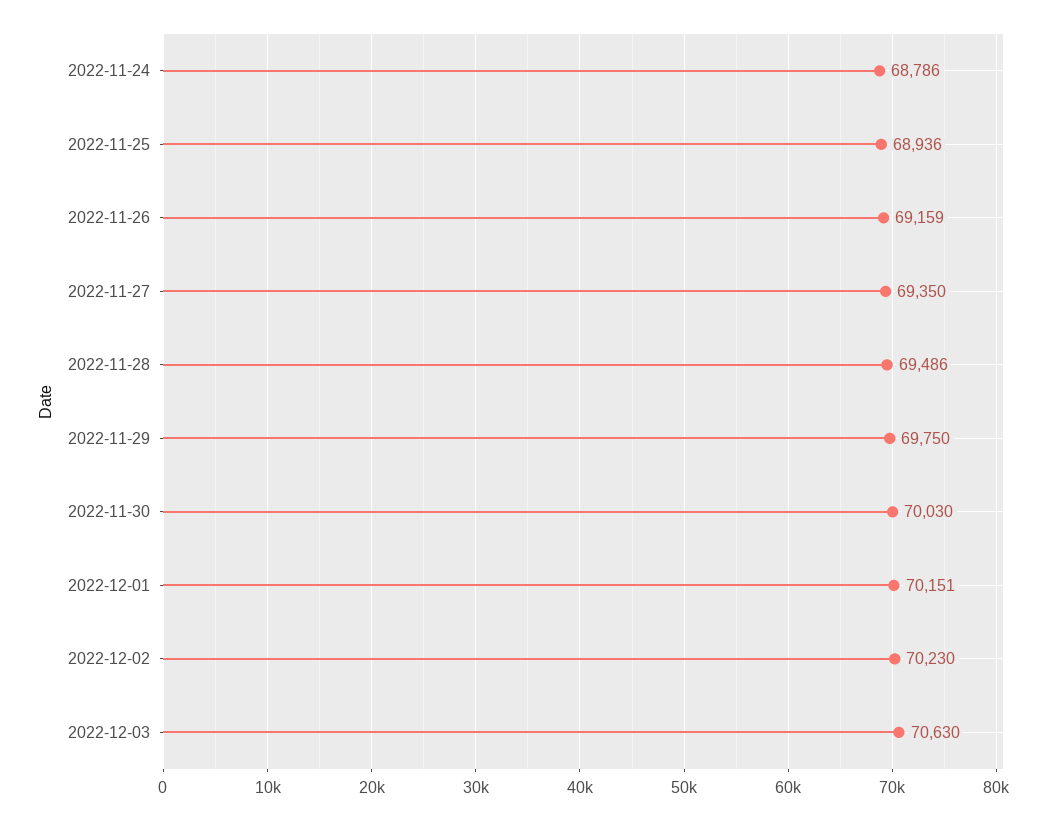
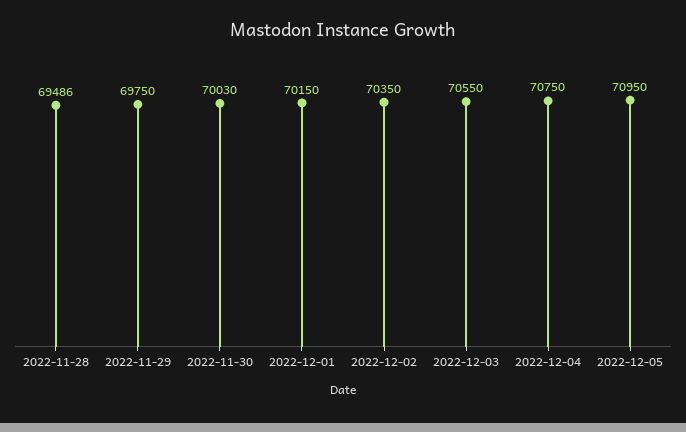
2022-11-24: 68786 -> none
2022-11-25: 68936 -> none
2022-11-26: 69159 -> none
2022-11-27: 69350 -> none
2022-12-01: 70151 -> 70150
2022-12-02: 70230 -> 70350
2022-12-03: 70630 -> 70550
2022-12-04: none -> 70750
2022-12-05: none -> 70950

